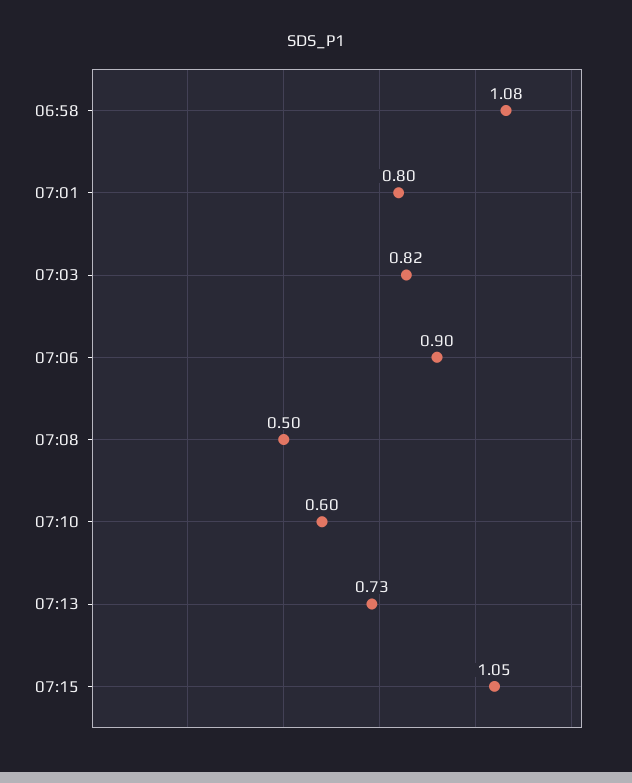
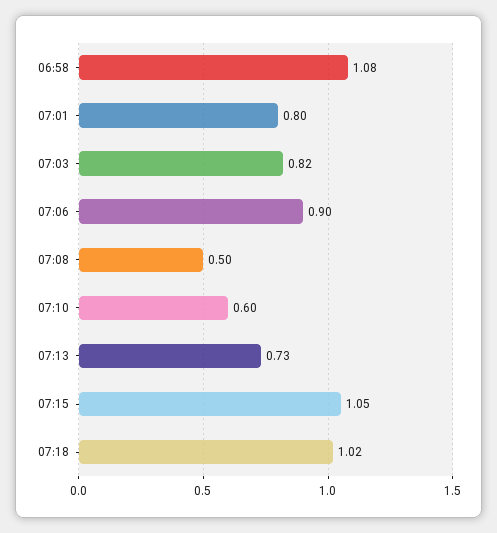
07:18: none -> 1.02

